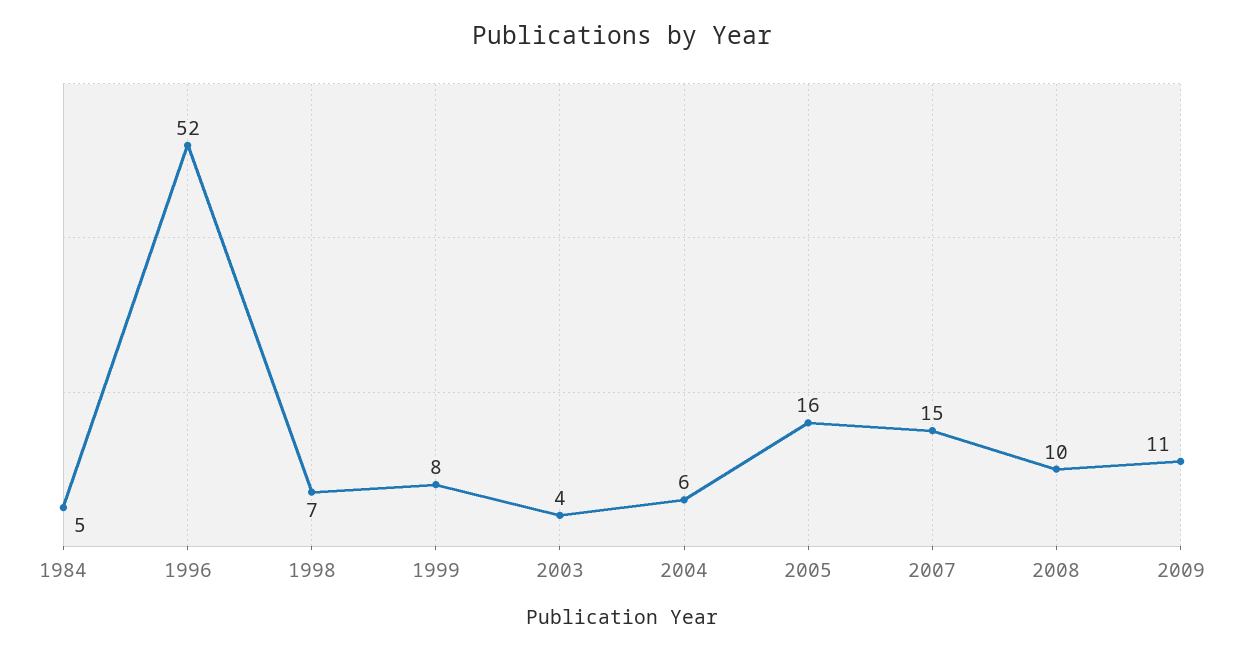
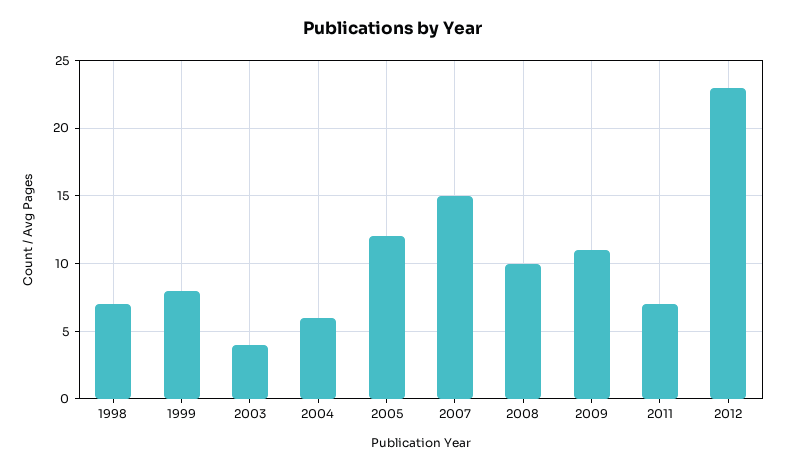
1984: 5 -> none
1996: 52 -> none
2005: 16 -> 12
2011: none -> 7
2012: none -> 23

